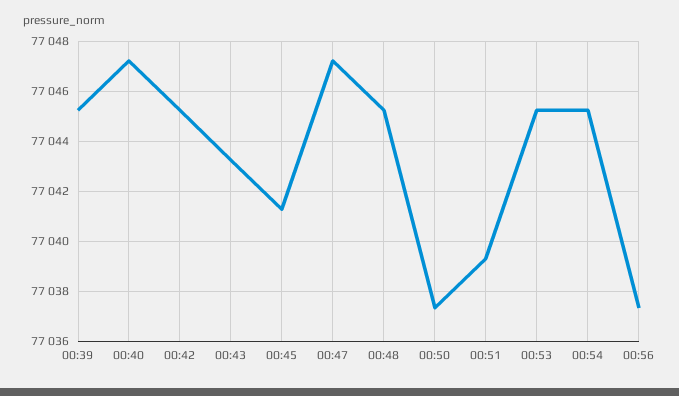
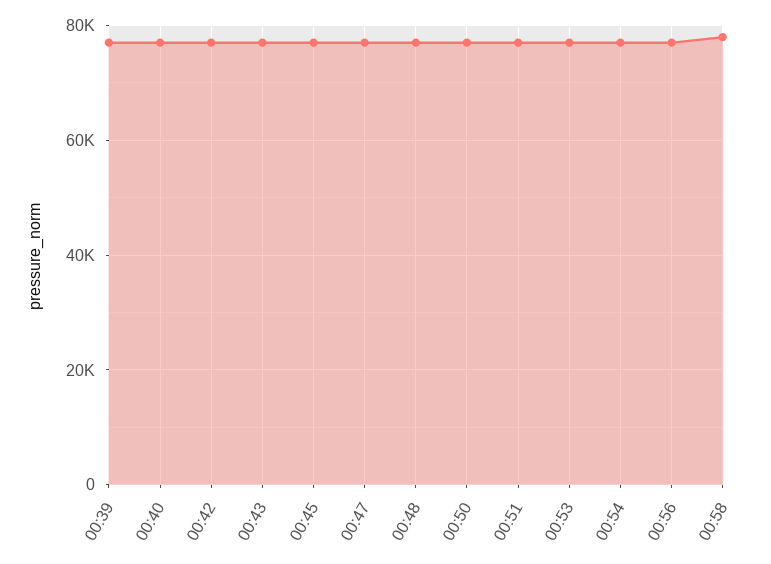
00:58: none -> 78000

